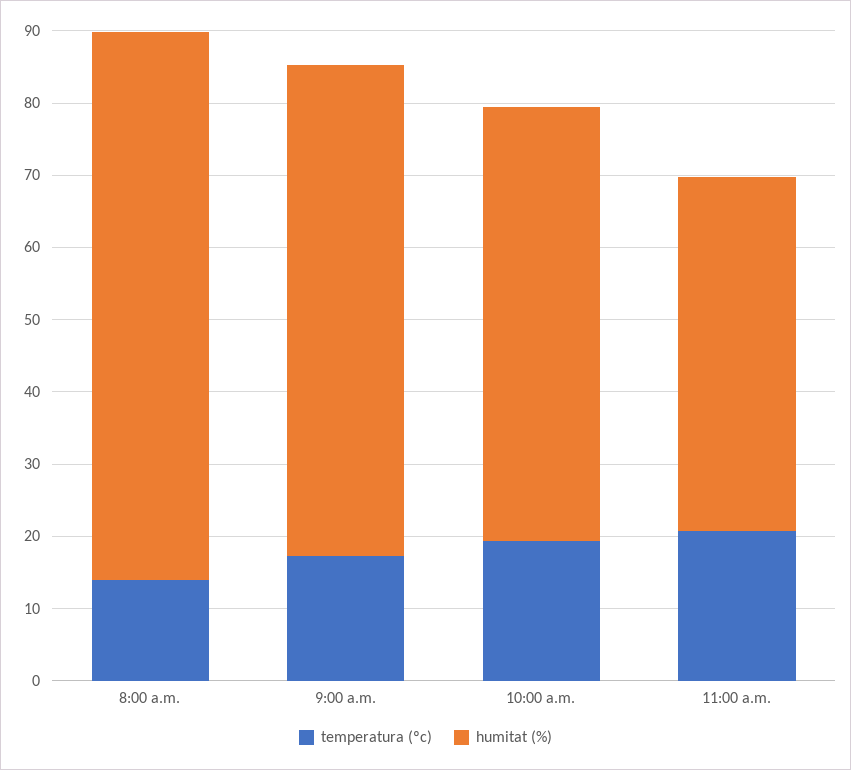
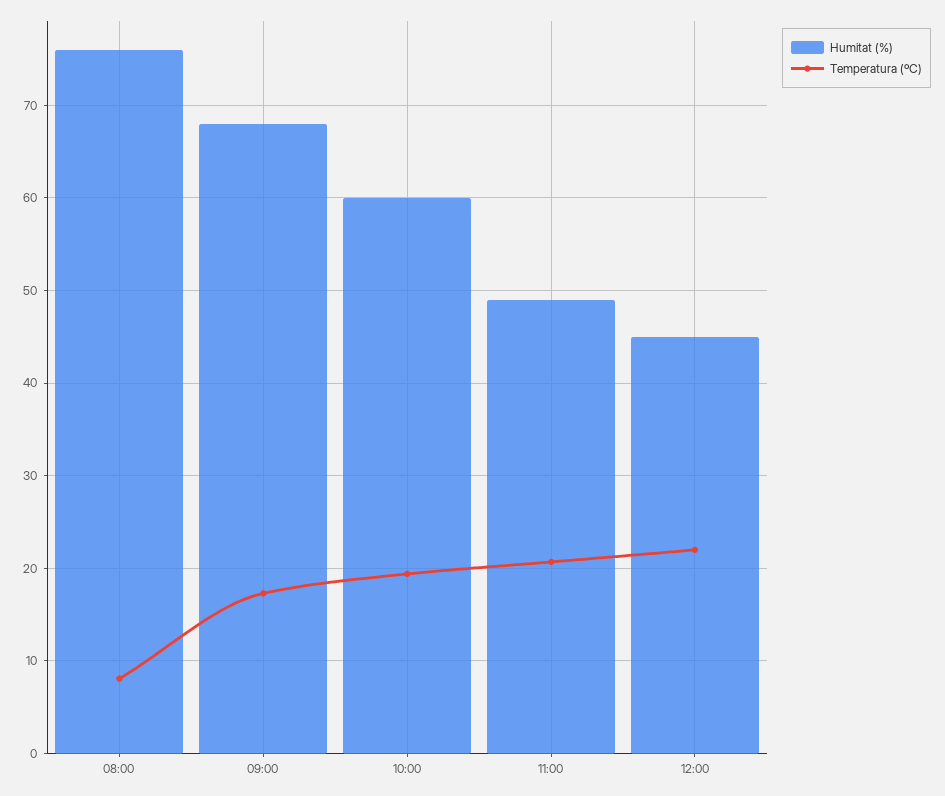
temperatura (ºc), 8:00 a.m.: 14 -> 8
humitat (%), 12:00: none -> 45
temperatura (ºc), 12:00: none -> 22

